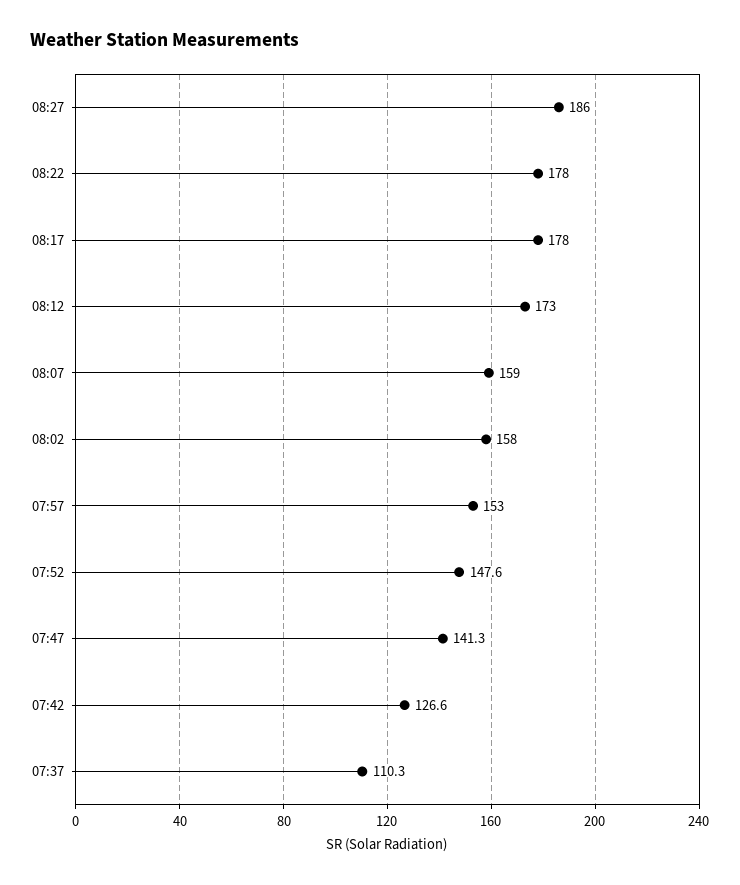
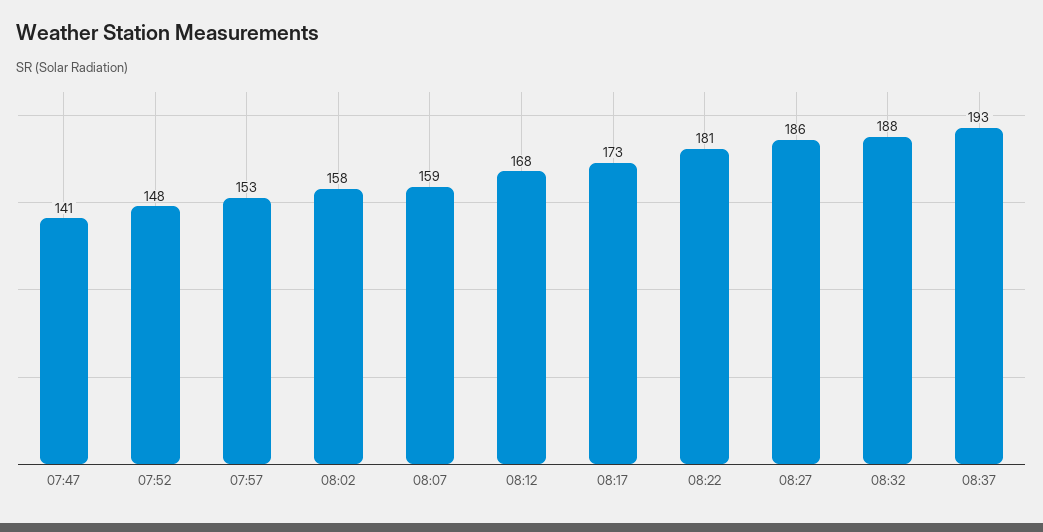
08:22: 178 -> 181
08:17: 178 -> 173
08:12: 173 -> 168
07:42: 126.6 -> none
07:37: 110.3 -> none
08:32: none -> 188
08:37: none -> 193

